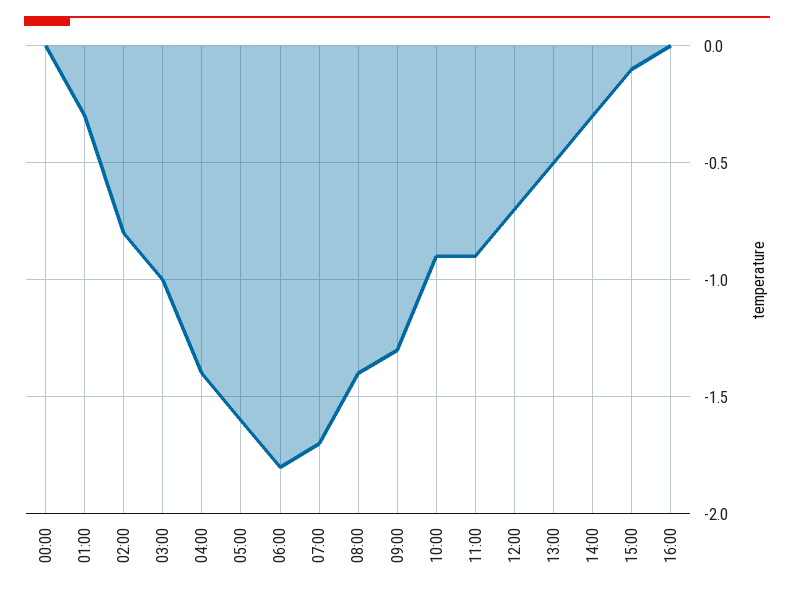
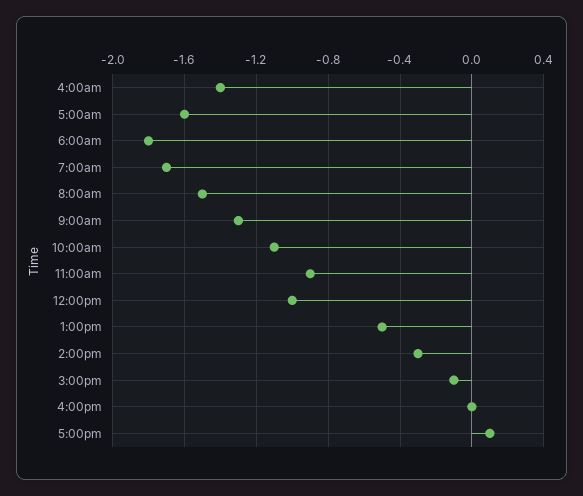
00:00: 0 -> none
01:00: -0.3 -> none
02:00: -0.8 -> none
03:00: -1 -> none
08:00: -1.4 -> -1.5
10:00: -0.9 -> -1.1
12:00: -0.7 -> -1
5:00pm: none -> 0.1

